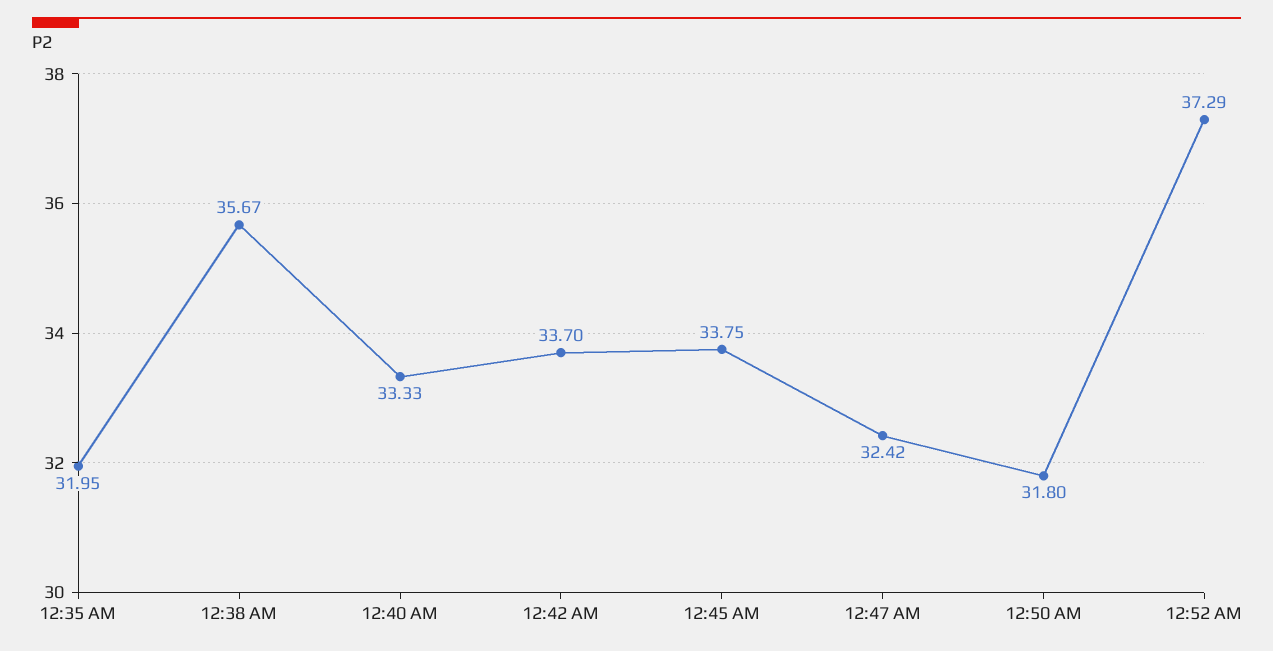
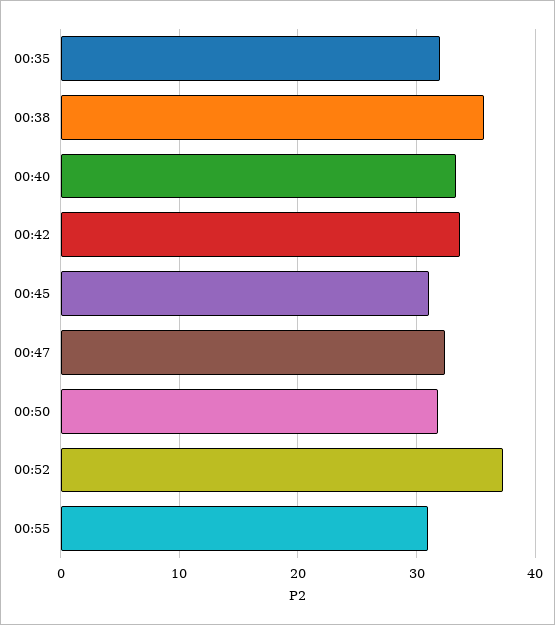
12:45 AM: 33.75 -> 31
00:55: none -> 31

